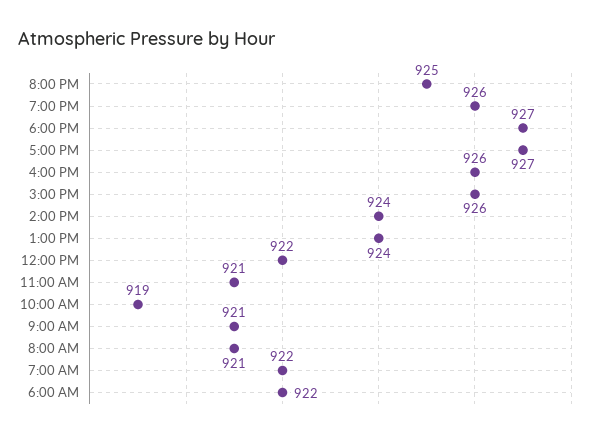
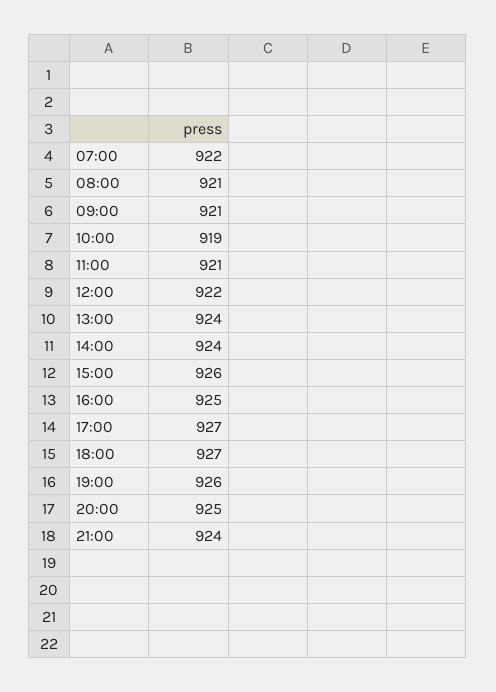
4:00 PM: 926 -> 925
6:00 AM: 922 -> none
21:00: none -> 924

